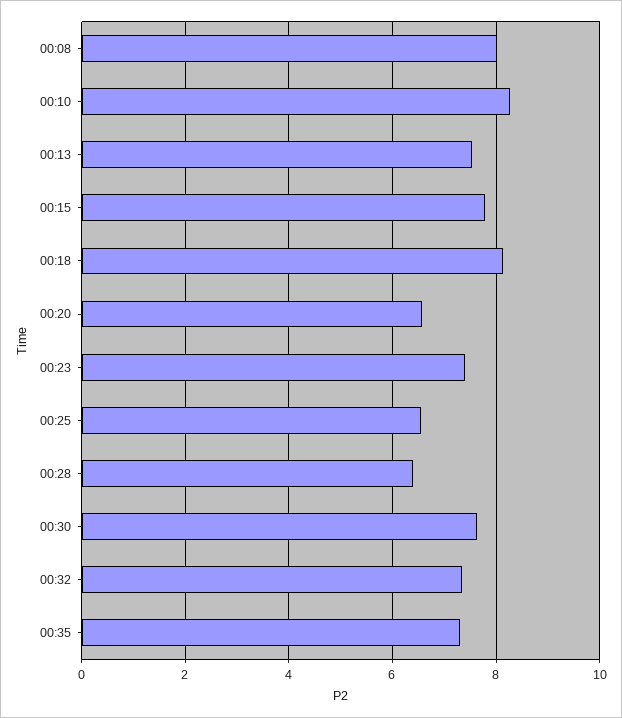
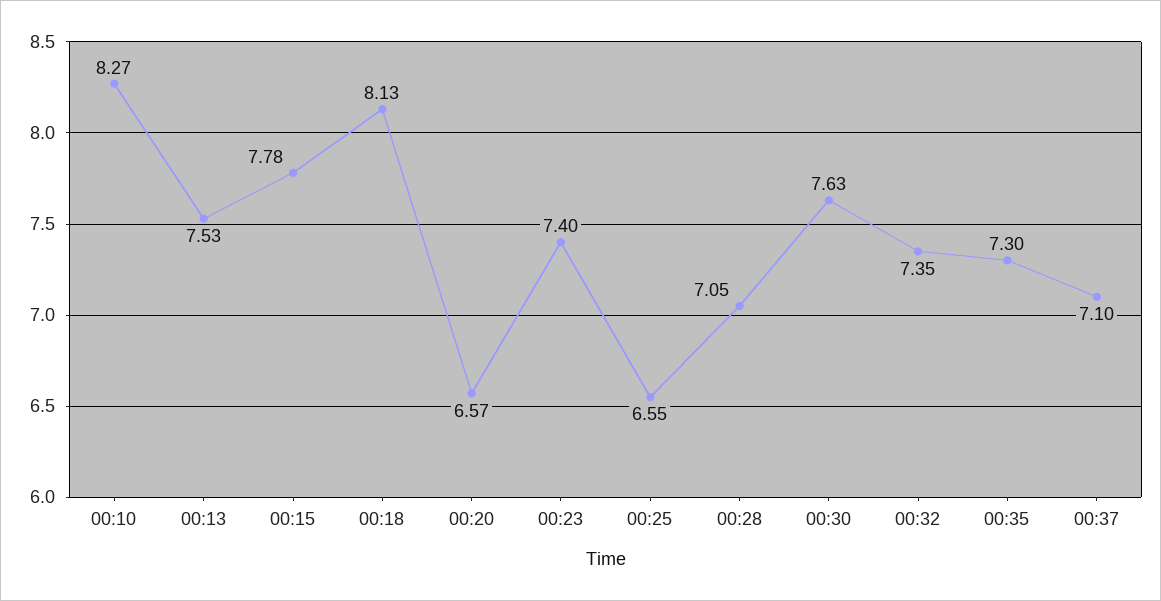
00:08: 8 -> none
00:28: 6.4 -> 7.05
00:37: none -> 7.1

